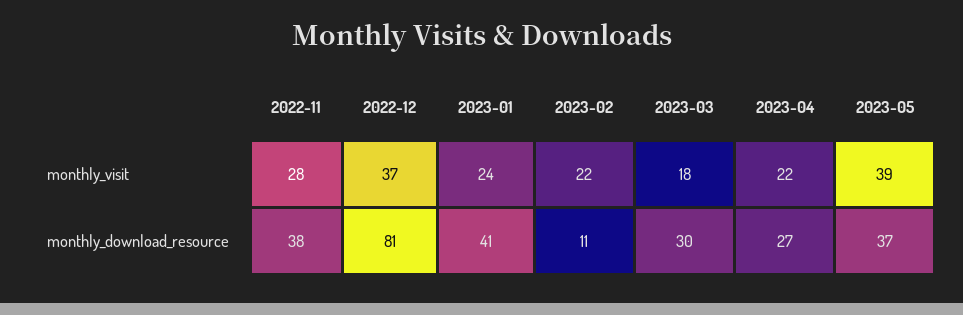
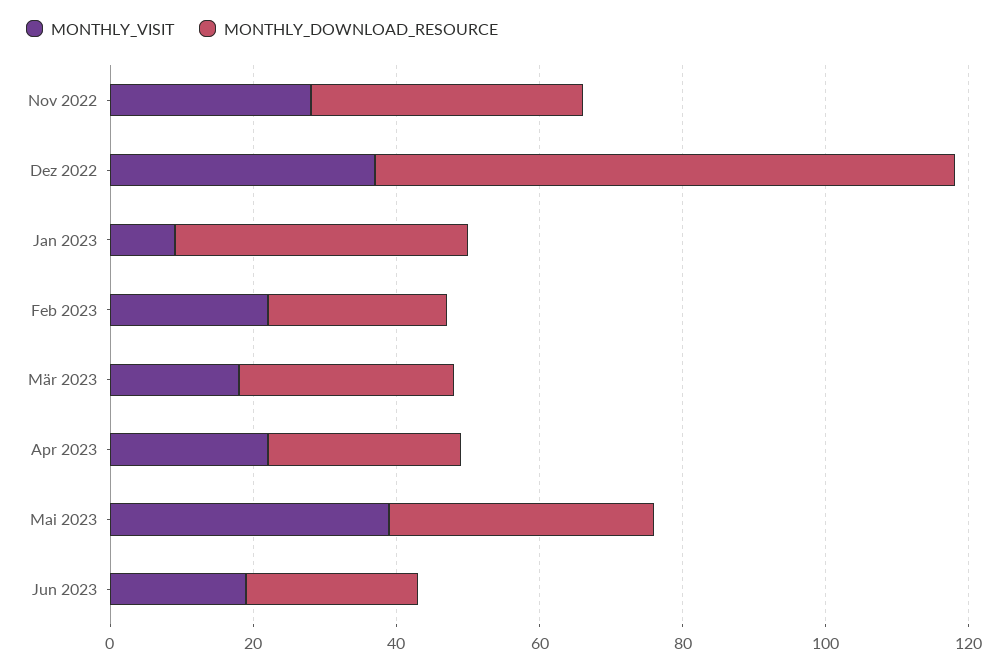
monthly_visit, 2023-01: 24 -> 10
monthly_download_resource, 2023-02: 11 -> 25
monthly_visit, Jun 2023: none -> 20
monthly_download_resource, Jun 2023: none -> 25

